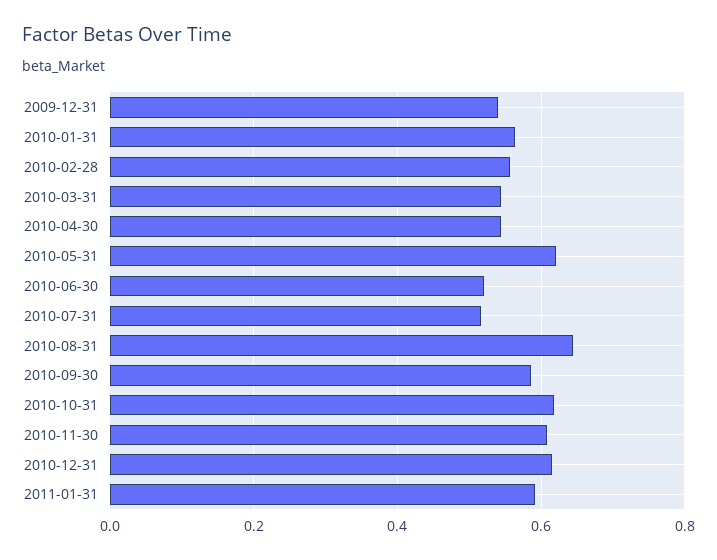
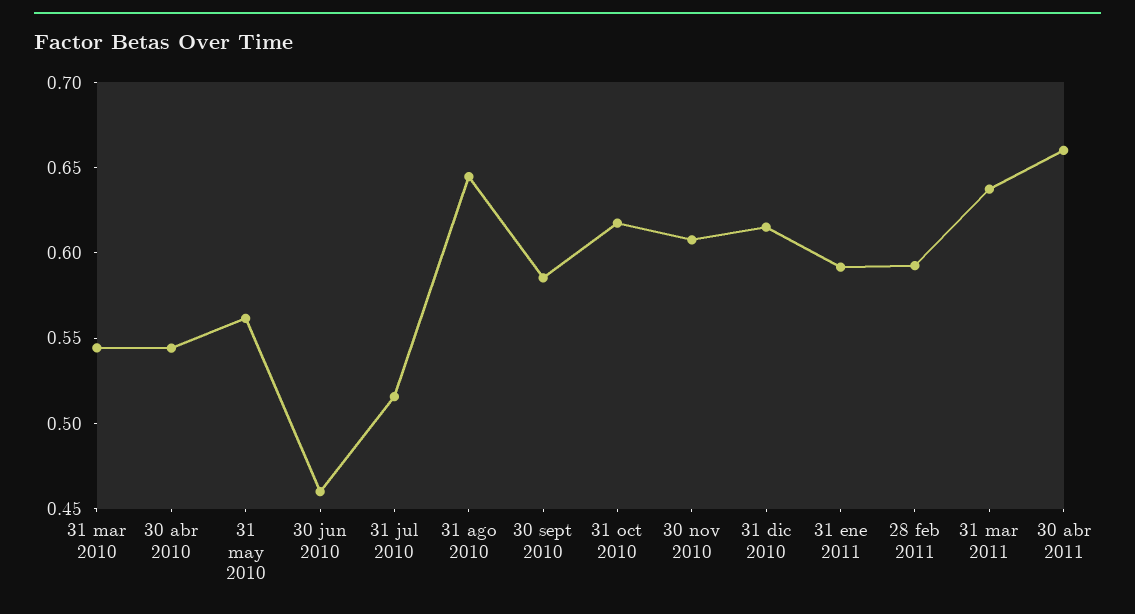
2009-12-31: 0.54 -> none
2010-01-31: 0.56 -> none
2010-02-28: 0.56 -> none
2010-05-31: 0.62 -> 0.56
2010-06-30: 0.52 -> 0.46
28 feb 2011: none -> 0.59
31 mar 2011: none -> 0.64
30 abr 2011: none -> 0.66

